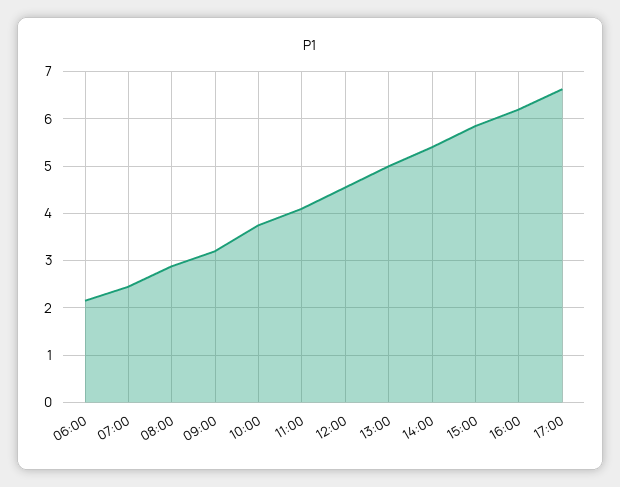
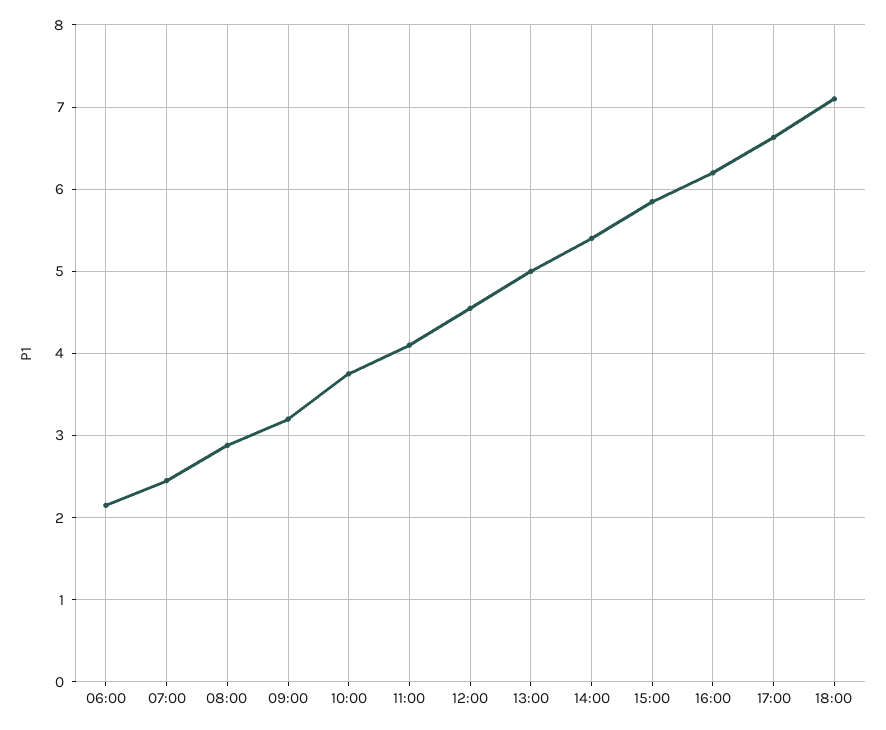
18:00: none -> 7.1

